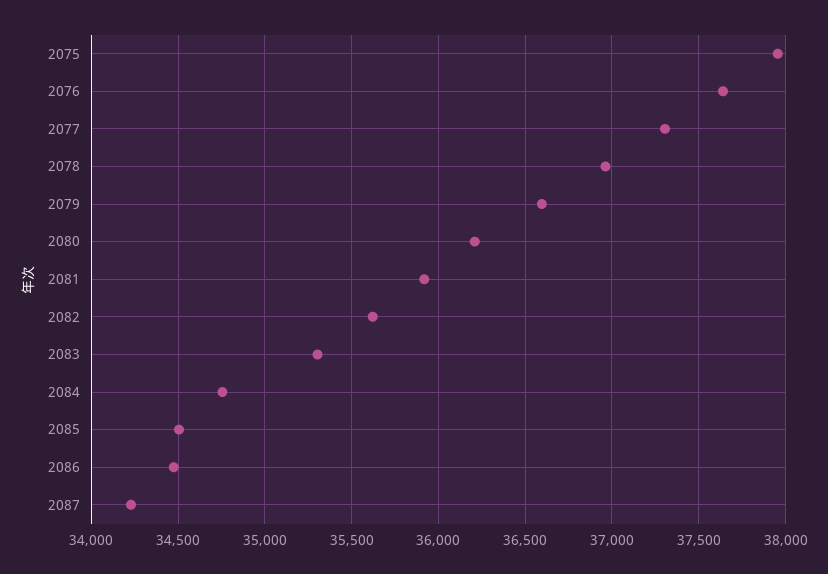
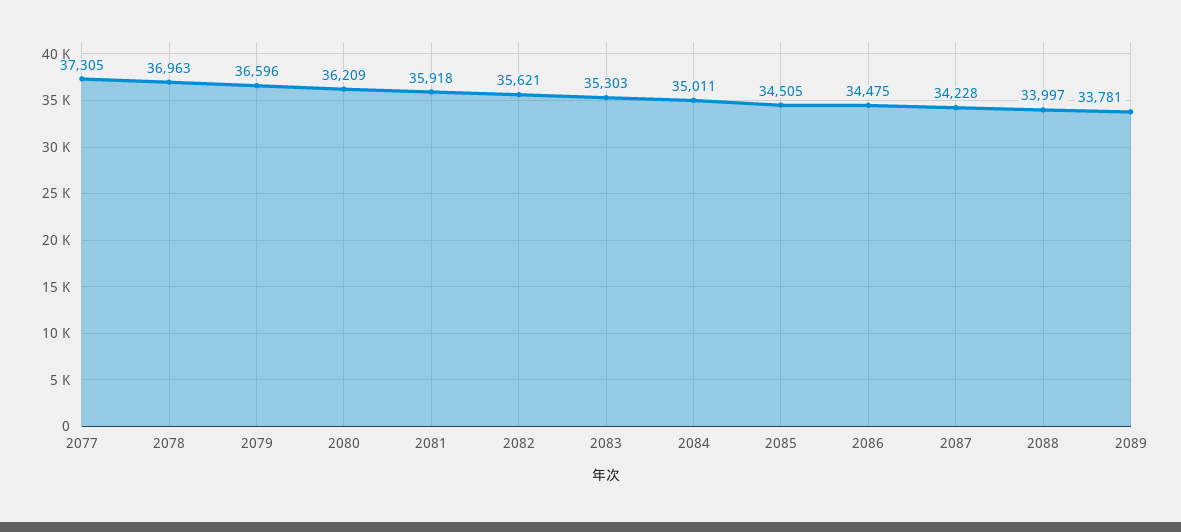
2075: 37950 -> none
2076: 37650 -> none
2084: 34750 -> 35011
2088: none -> 33997
2089: none -> 33781

